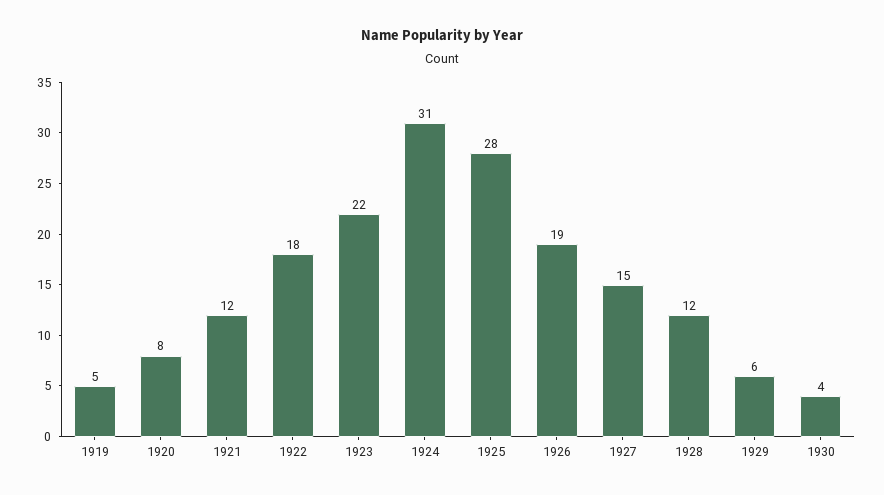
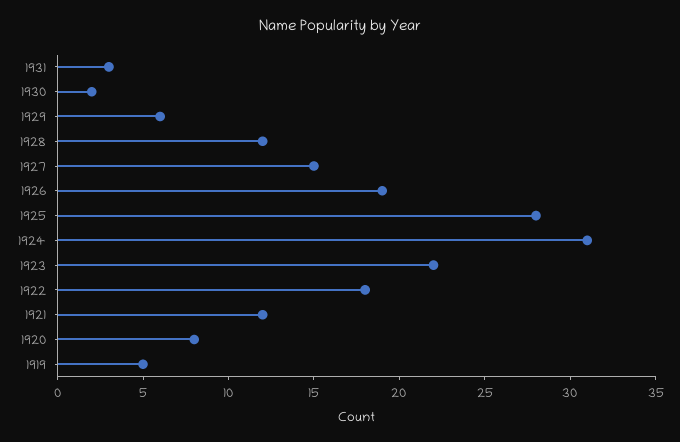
1930: 4 -> 2
1931: none -> 3

